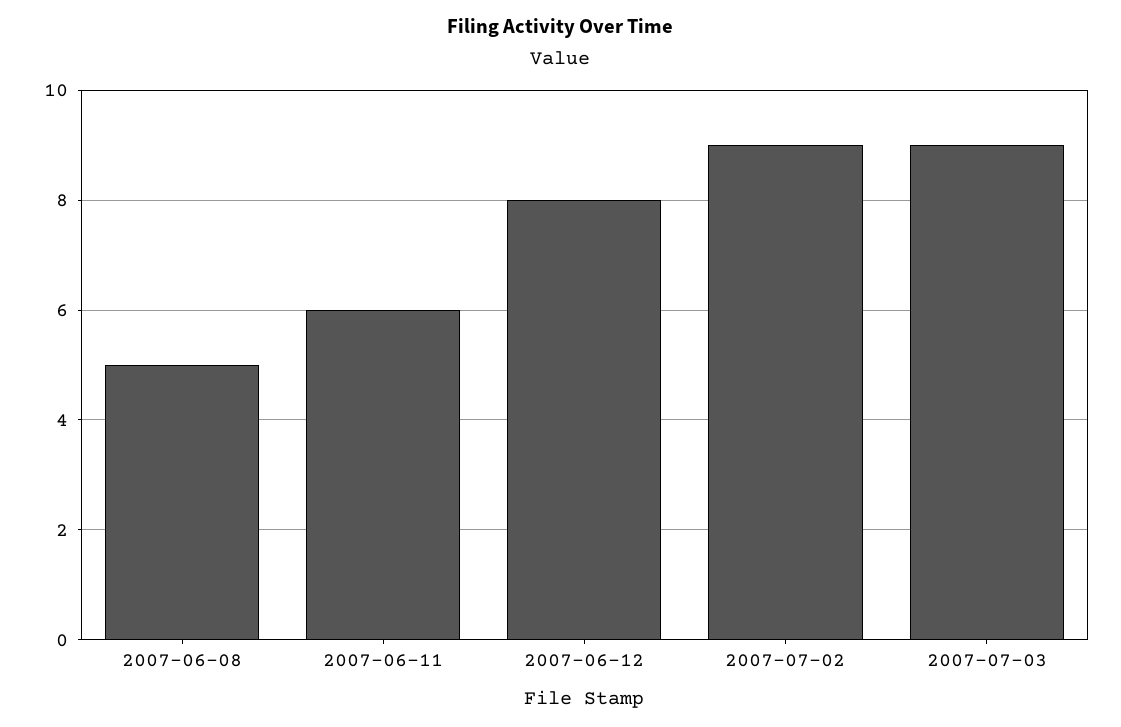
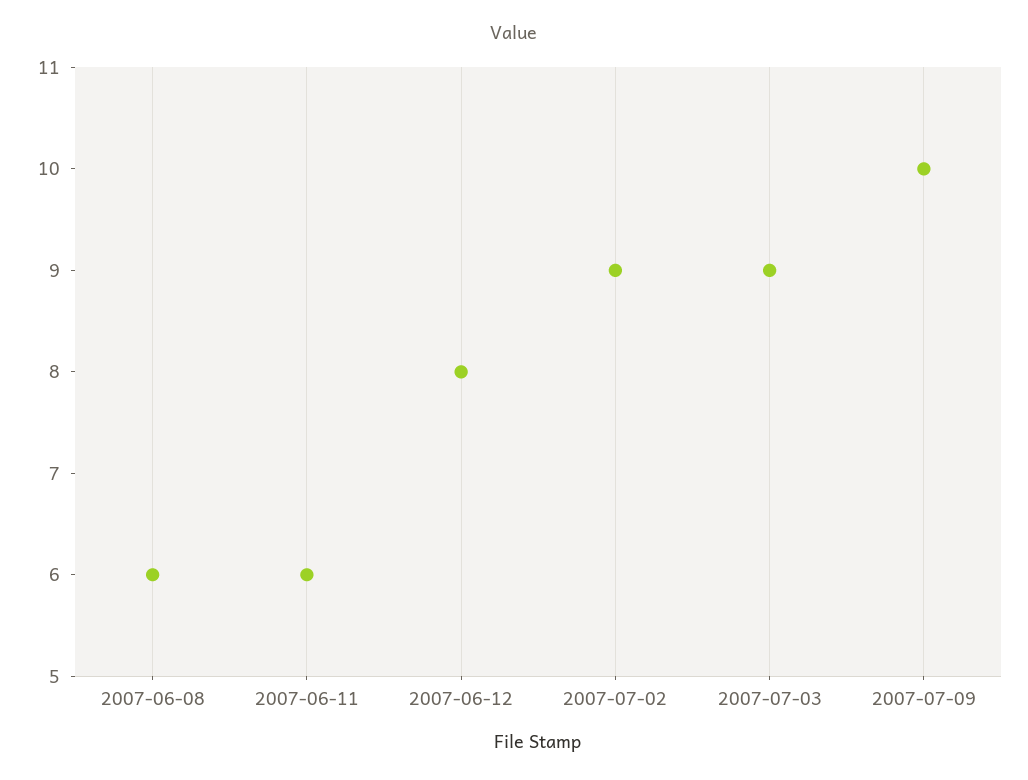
2007-06-08: 5 -> 6
2007-07-09: none -> 10

